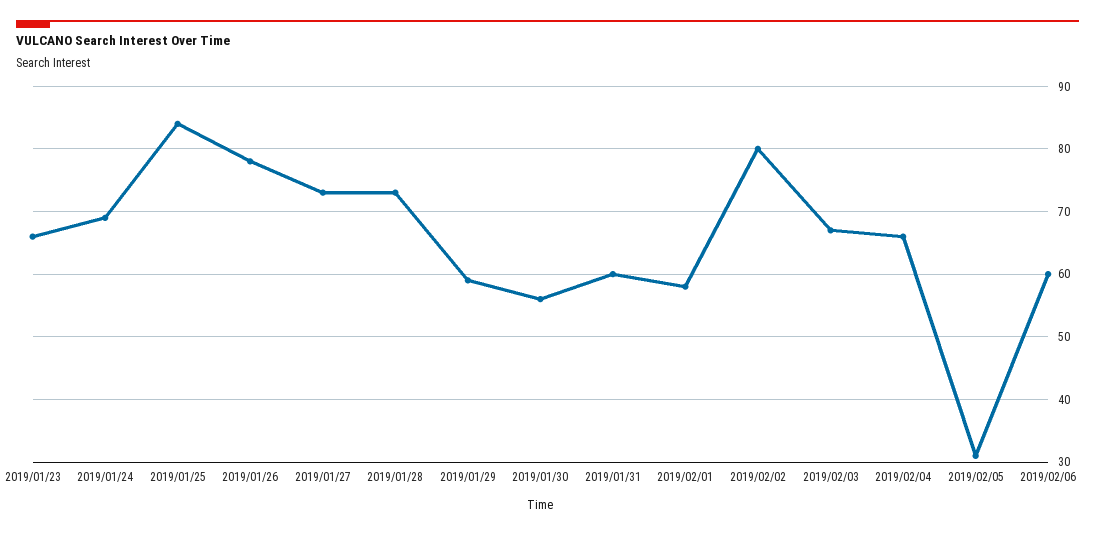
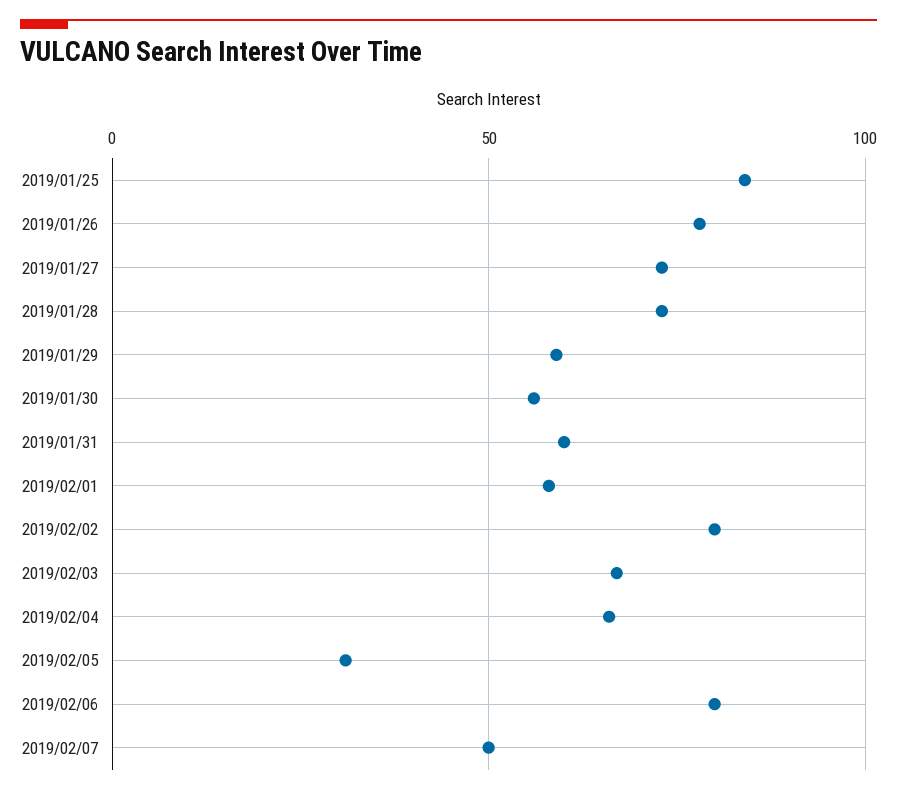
2019/01/23: 66 -> none
2019/01/24: 69 -> none
2019/02/06: 60 -> 80
2019/02/07: none -> 50

